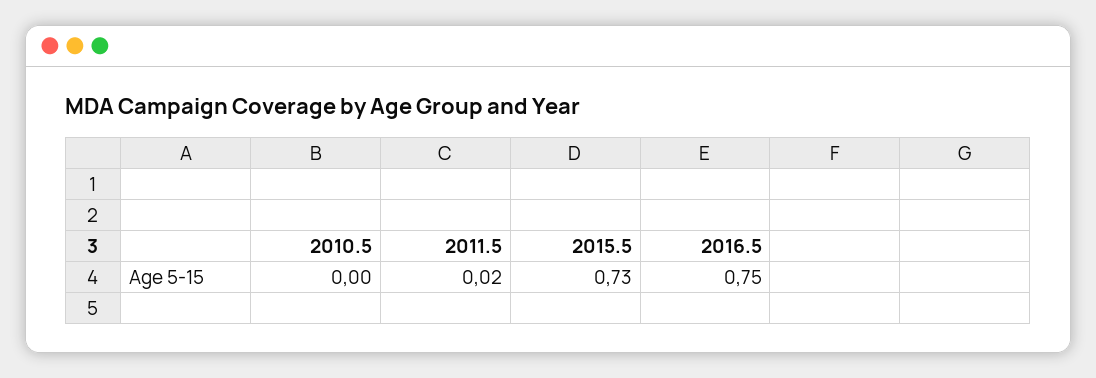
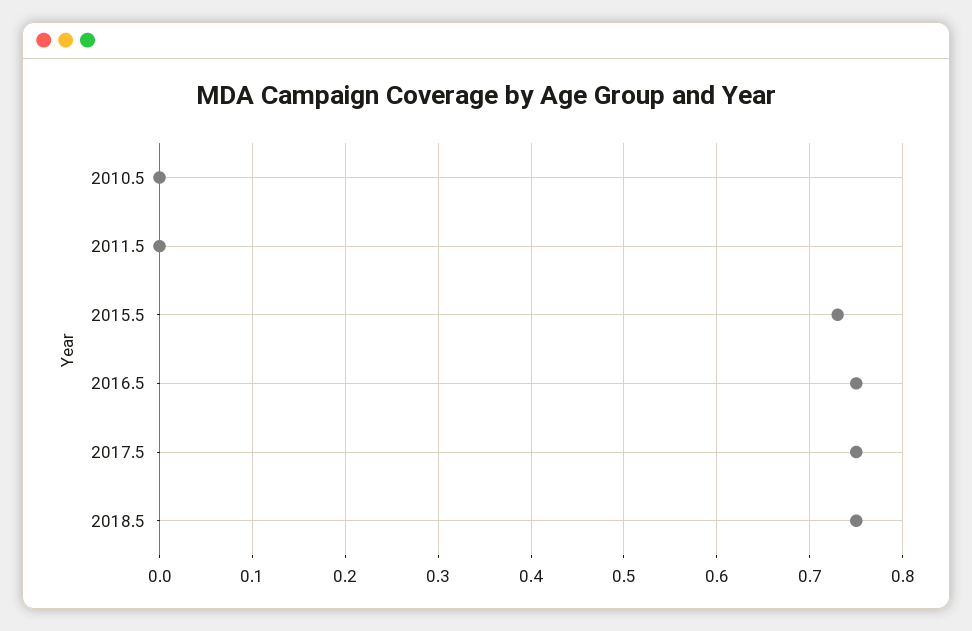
2011.5: 0.02 -> 0
2017.5: none -> 0.75
2018.5: none -> 0.75

